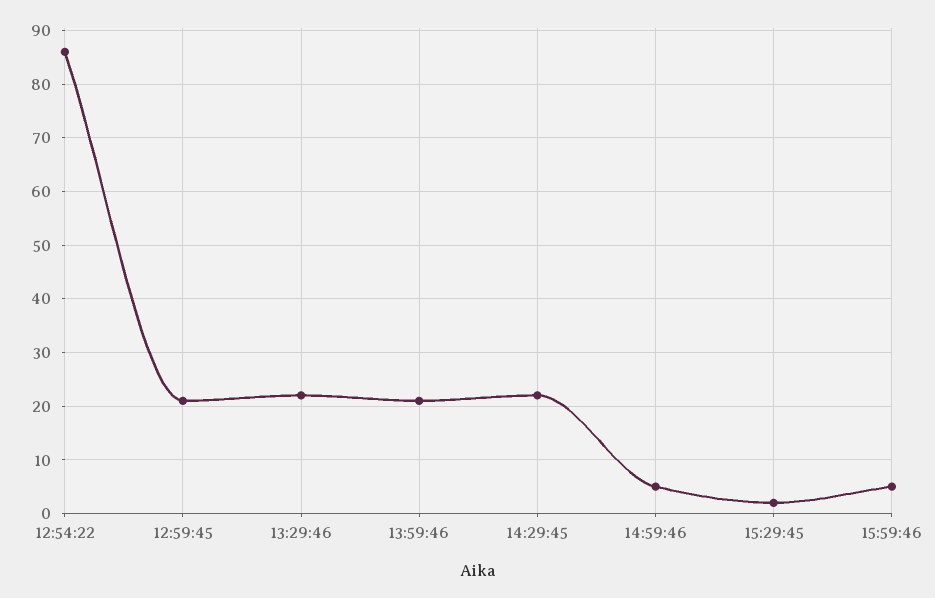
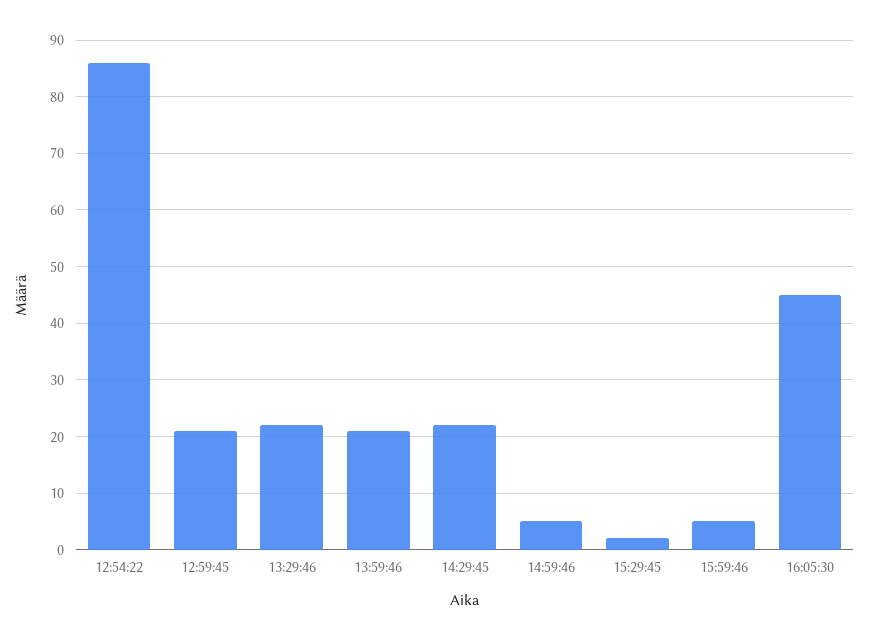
16:05:30: none -> 45

